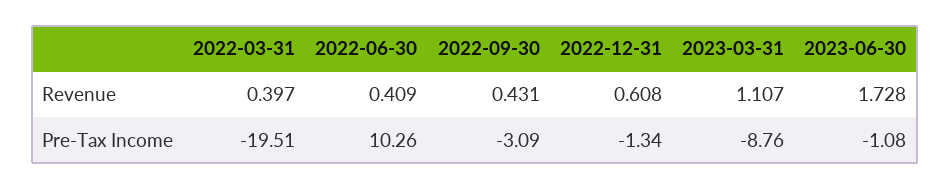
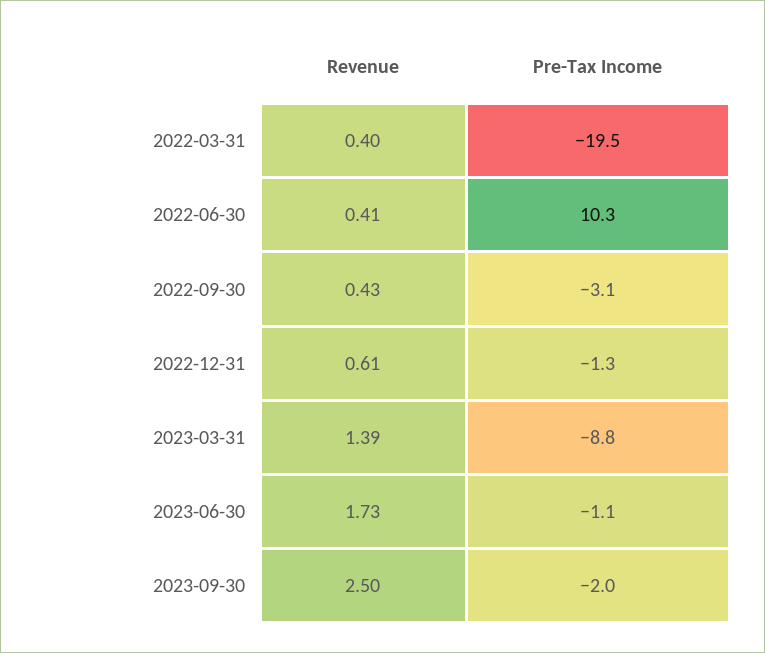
2023-03-31, Revenue: 1.107 -> 1.39
2023-09-30, Revenue: none -> 2.5
2023-09-30, Pre-Tax Income: none -> -2

